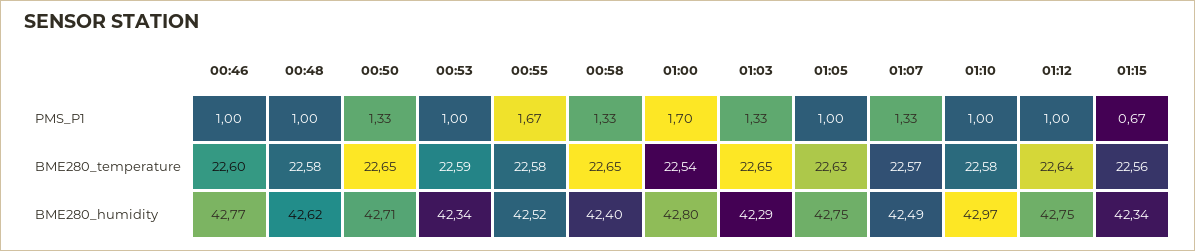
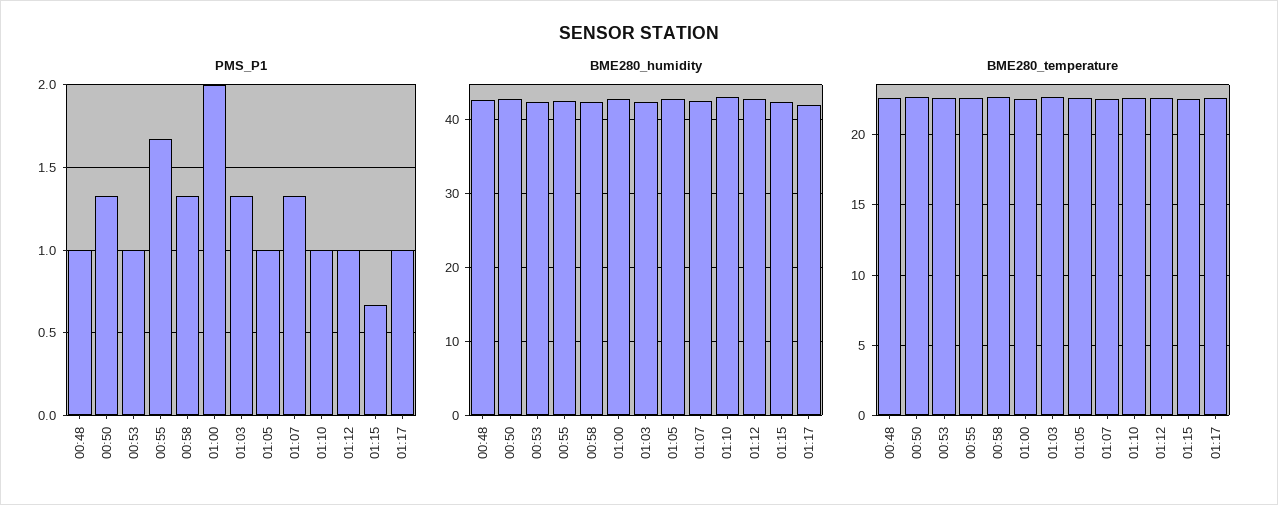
PMS_P1, 00:46: 1 -> none
PMS_P1, 01:00: 1.7 -> 2
BME280_temperature, 00:46: 22.6 -> none
BME280_humidity, 00:46: 42.77 -> none
PMS_P1, 01:17: none -> 1
BME280_humidity, 01:17: none -> 42
BME280_temperature, 01:17: none -> 22.5

